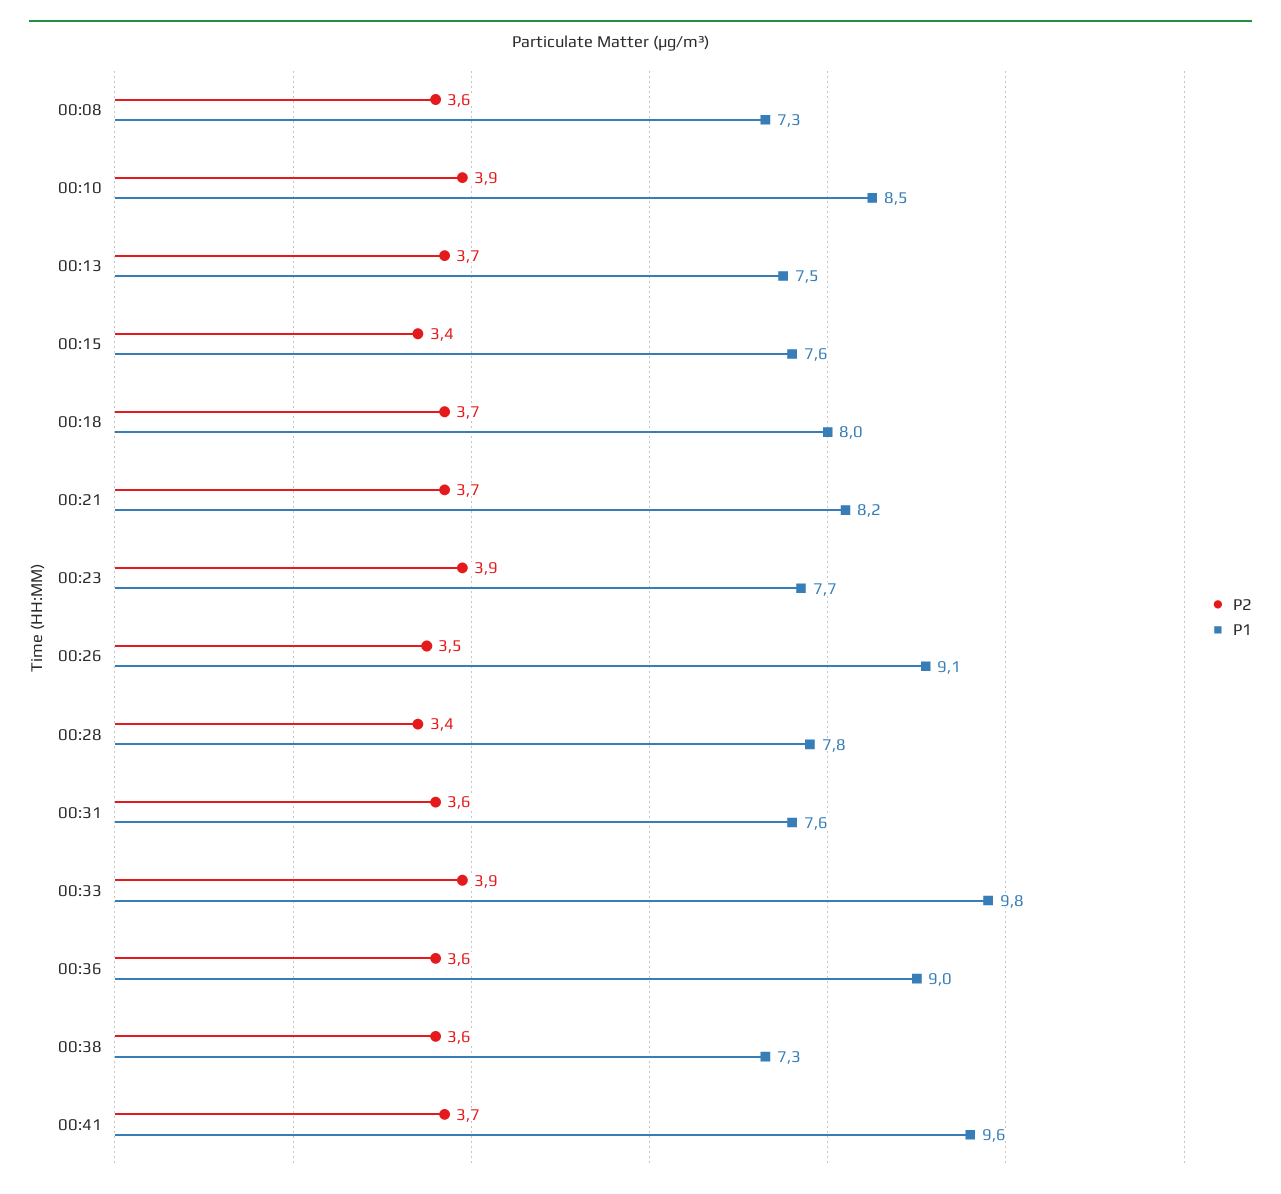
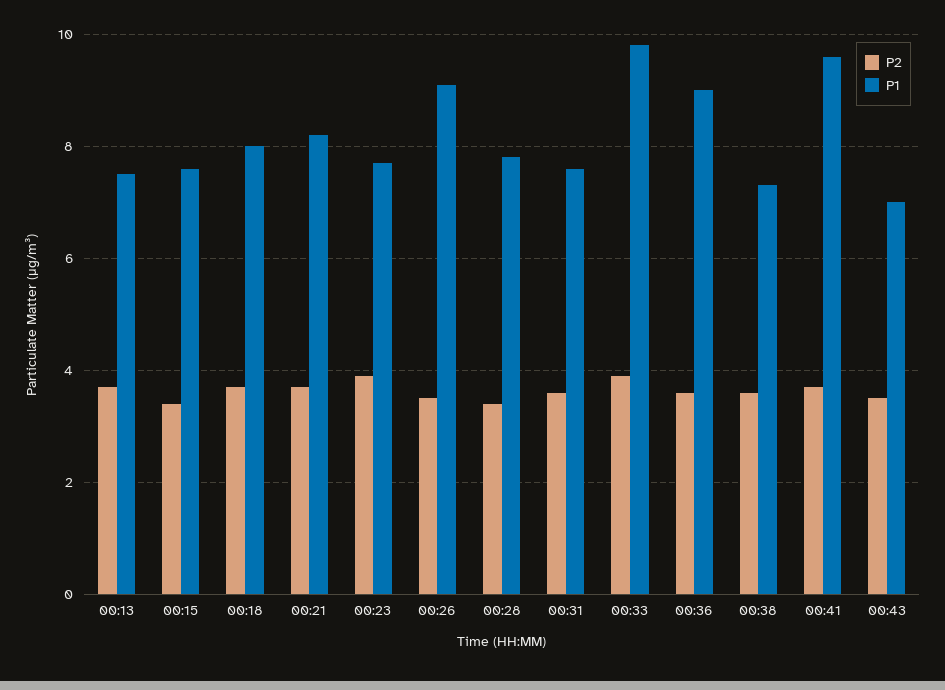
P2, 00:08: 3.6 -> none
P1, 00:08: 7.3 -> none
P2, 00:10: 3.9 -> none
P1, 00:10: 8.5 -> none
P2, 00:43: none -> 3.5
P1, 00:43: none -> 7

